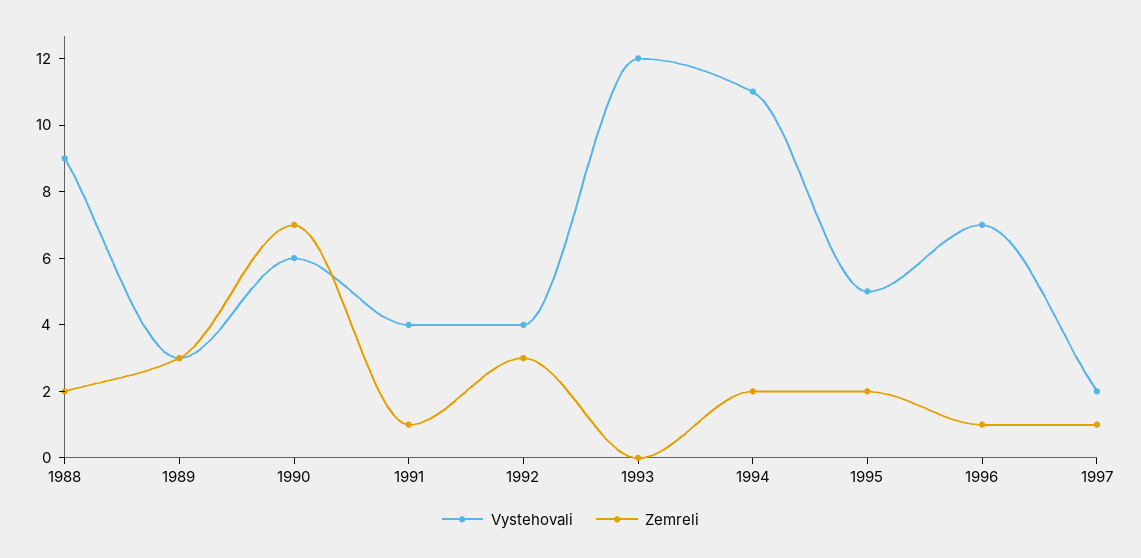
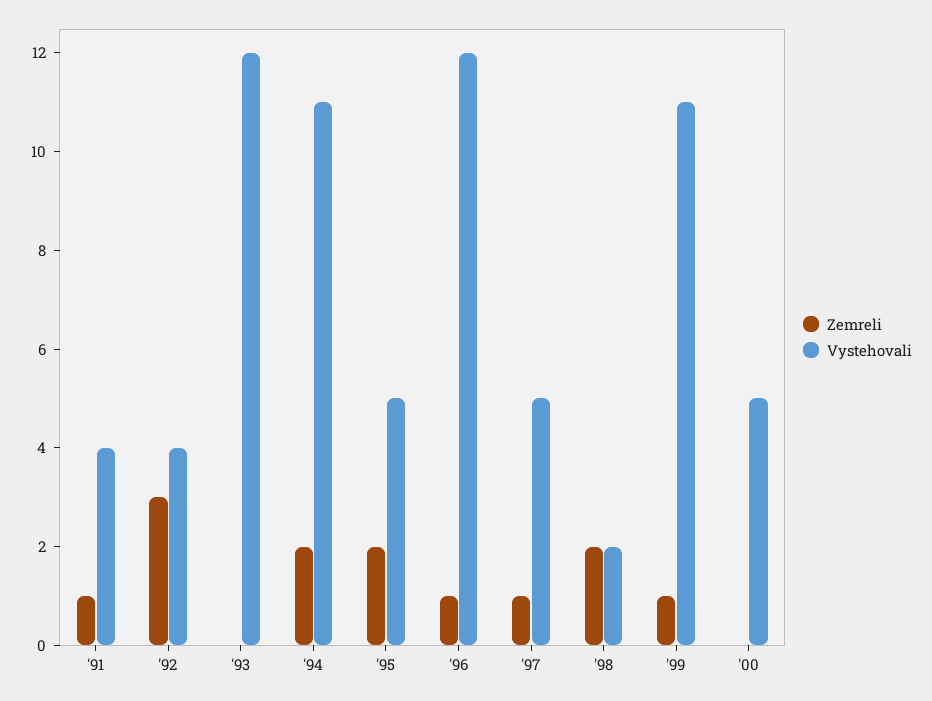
Vystehovali, 1988: 9 -> none
Zemreli, 1988: 2 -> none
Vystehovali, 1989: 3 -> none
Zemreli, 1989: 3 -> none
Vystehovali, 1990: 6 -> none
Zemreli, 1990: 7 -> none
Vystehovali, 1996: 7 -> 12
Vystehovali, 1997: 2 -> 5
Zemreli, '98: none -> 2
Vystehovali, '98: none -> 2
Zemreli, '99: none -> 1
Vystehovali, '99: none -> 11
Zemreli, '00: none -> 0
Vystehovali, '00: none -> 5

